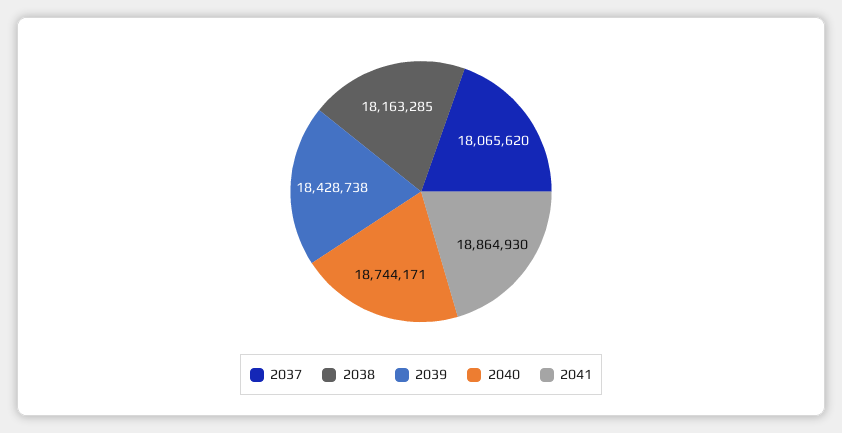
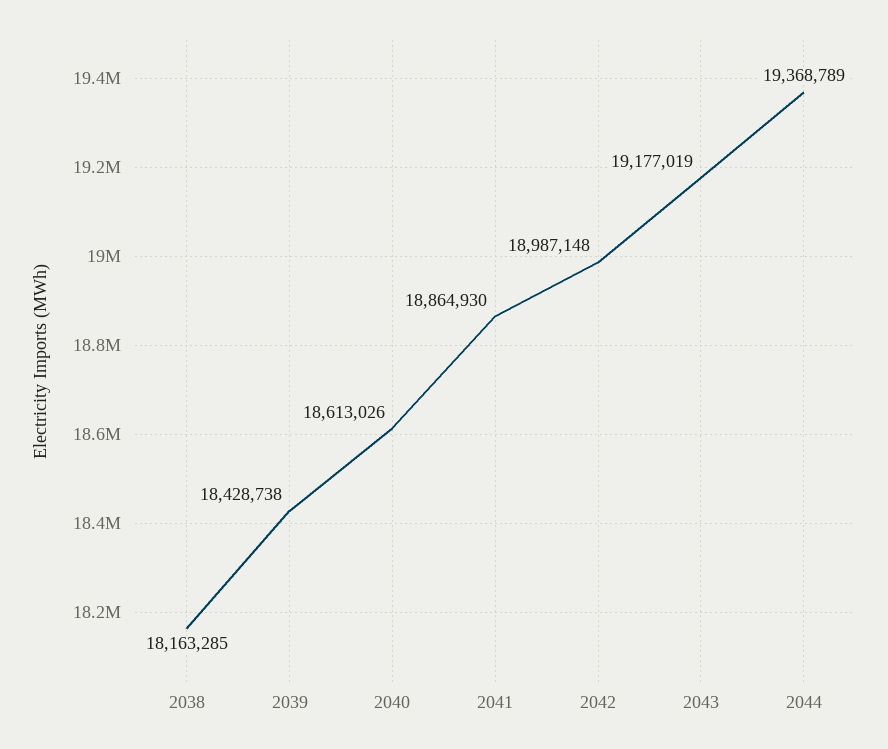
2037: 18065620 -> none
2040: 18744171 -> 18613026
2042: none -> 18987148
2043: none -> 19177019
2044: none -> 19368789

